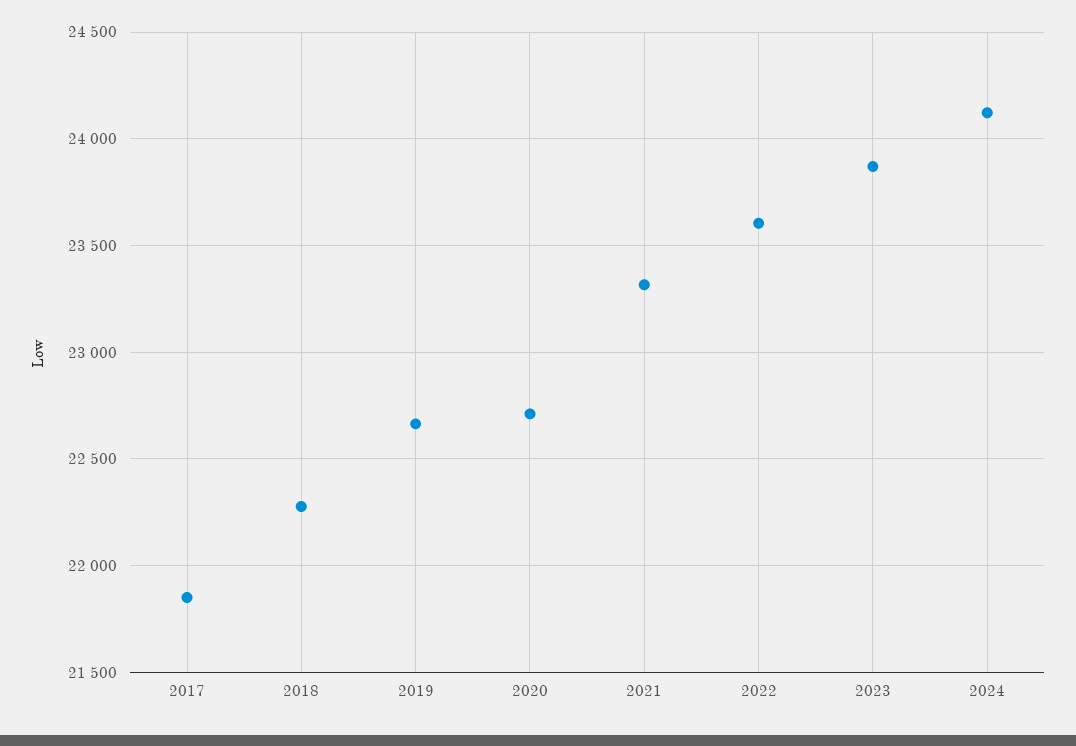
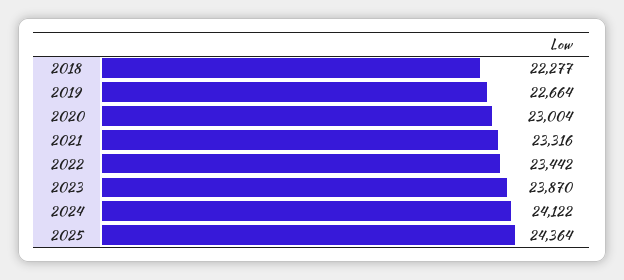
2017: 21850 -> none
2020: 22700 -> 23004
2022: 23600 -> 23442
2025: none -> 24364

